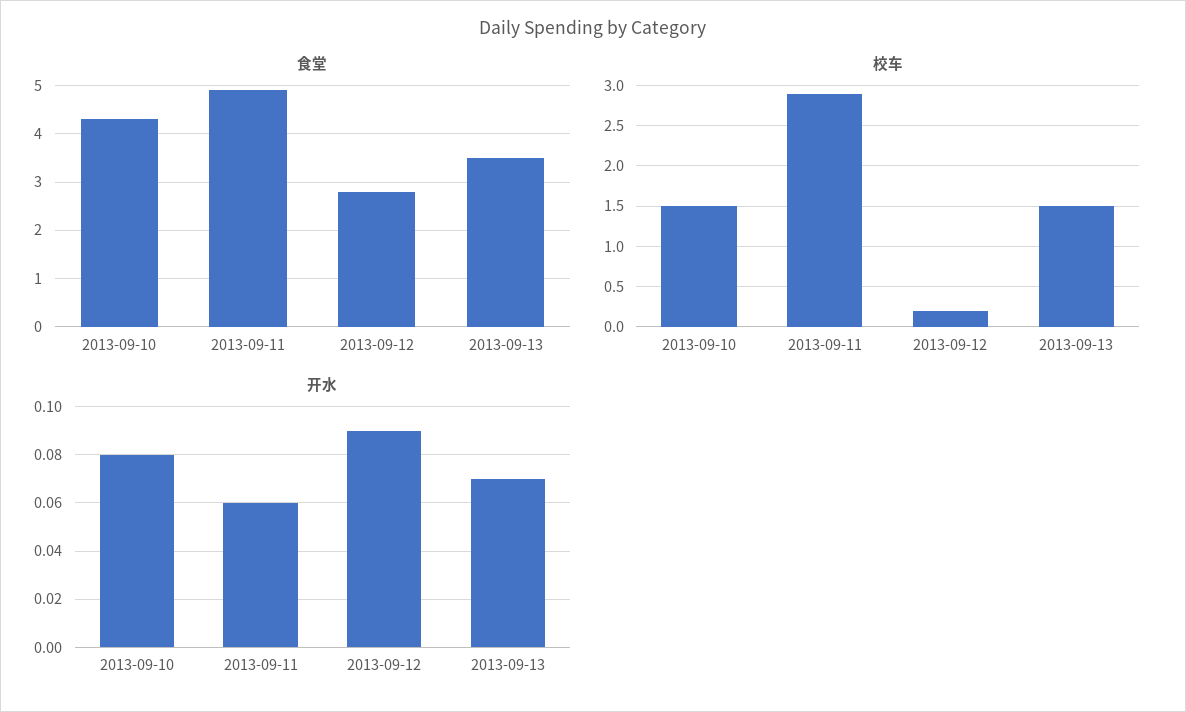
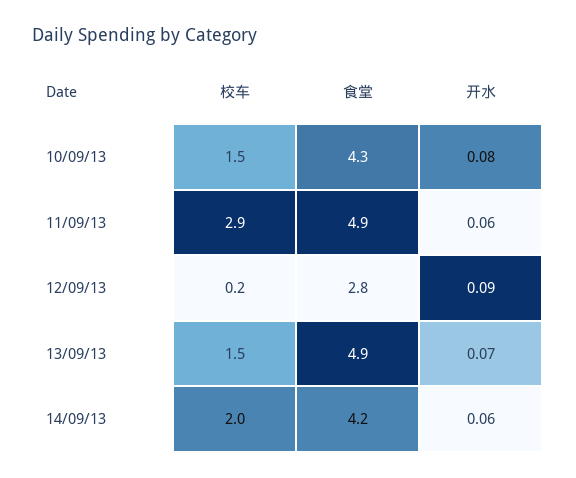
食堂, 2013-09-13: 3.5 -> 4.9
校车, 14/09/13: none -> 2
食堂, 14/09/13: none -> 4.2
开水, 14/09/13: none -> 0.06

